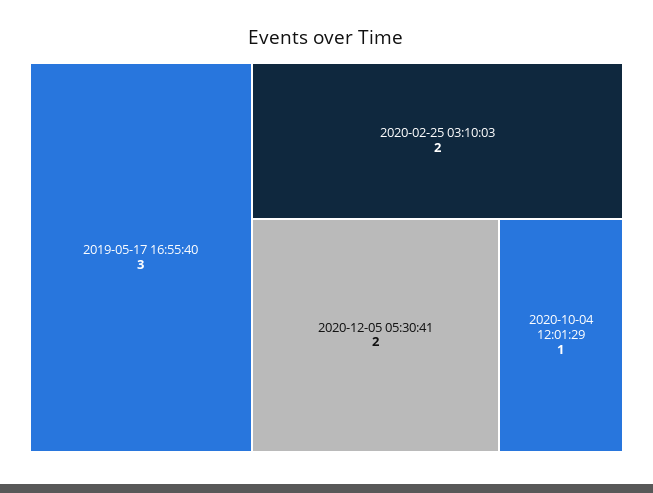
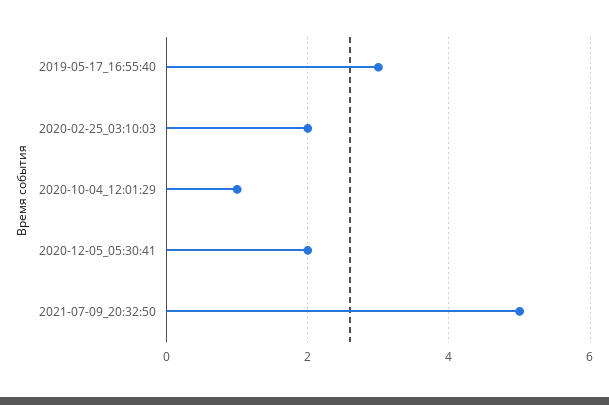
2021-07-09_20:32:50: none -> 5

